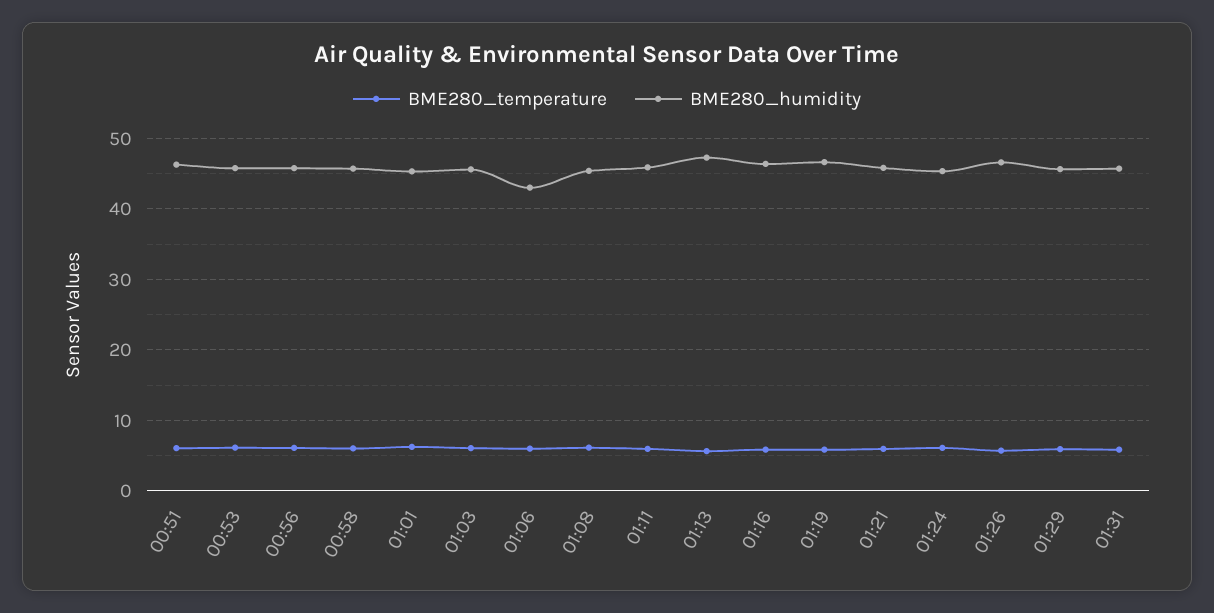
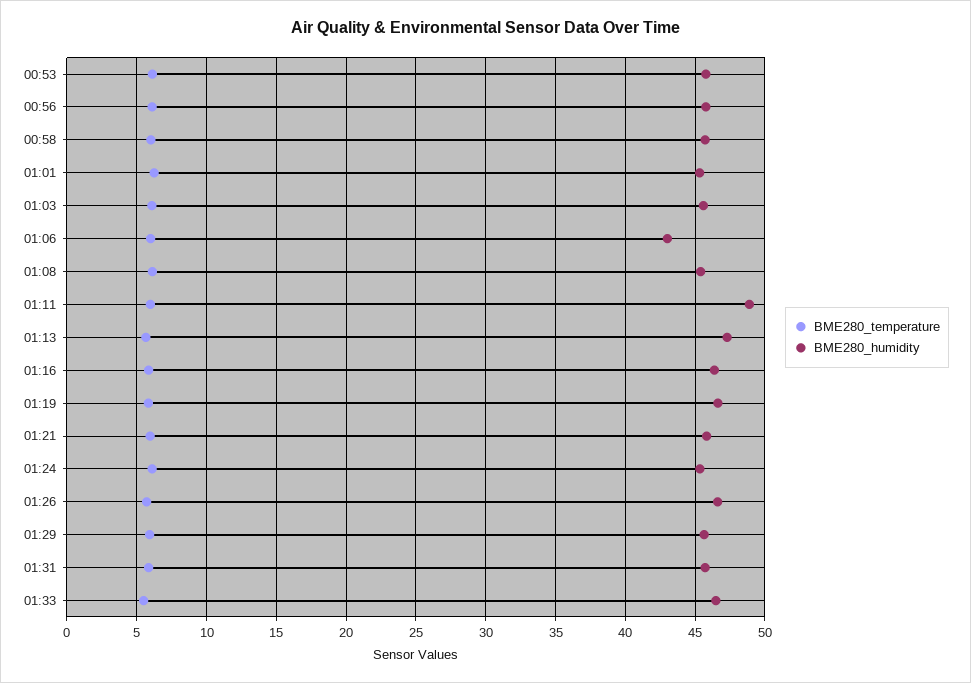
BME280_temperature, 00:51: 6 -> none
BME280_humidity, 00:51: 46 -> none
BME280_humidity, 01:11: 46 -> 49
BME280_temperature, 01:33: none -> 5.5
BME280_humidity, 01:33: none -> 46.5

